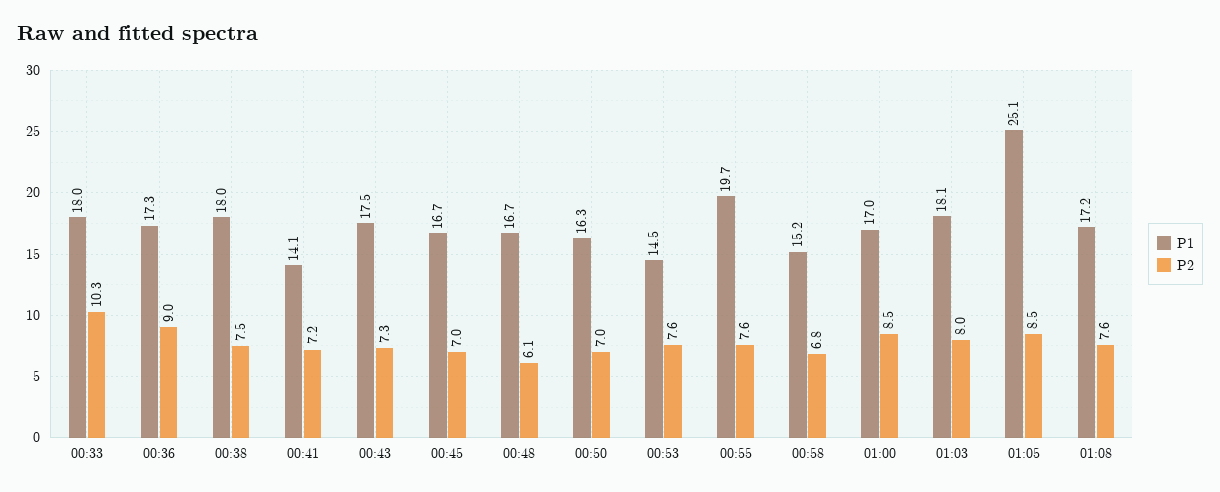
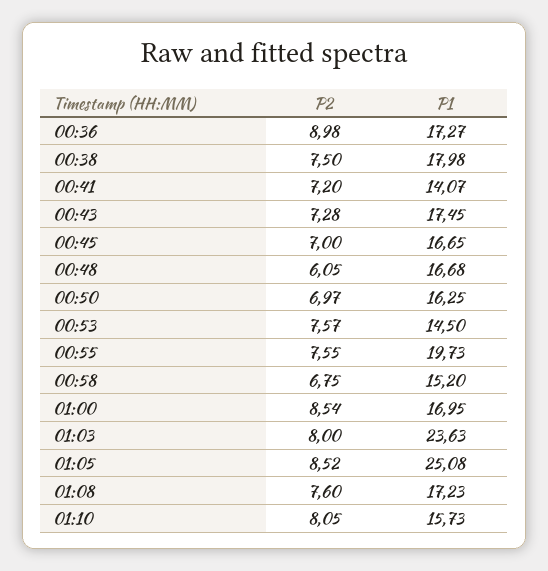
P1, 00:33: 18 -> none
P2, 00:33: 10.3 -> none
P1, 01:03: 18.1 -> 23.63
P2, 01:10: none -> 8.05
P1, 01:10: none -> 15.73

